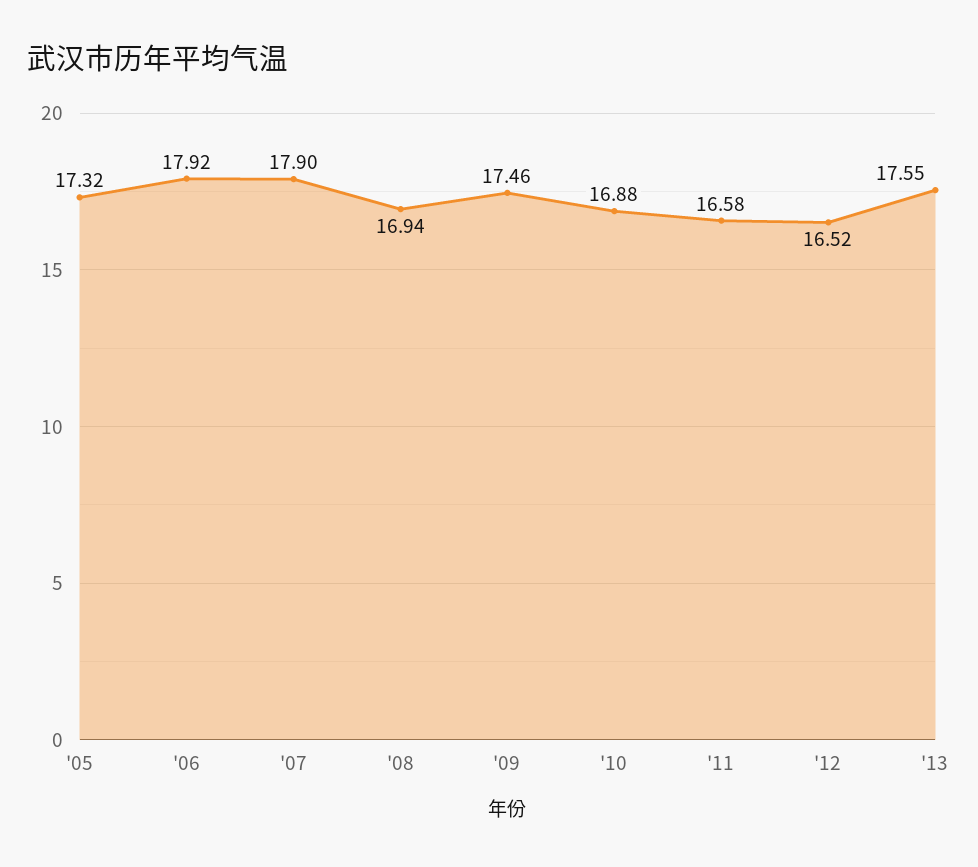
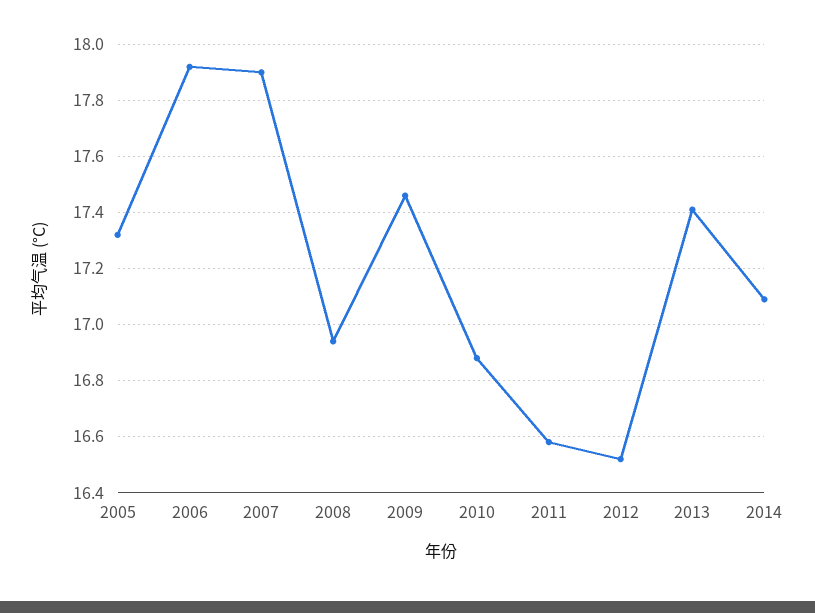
'13: 17.55 -> 17.4
2014: none -> 17.1

